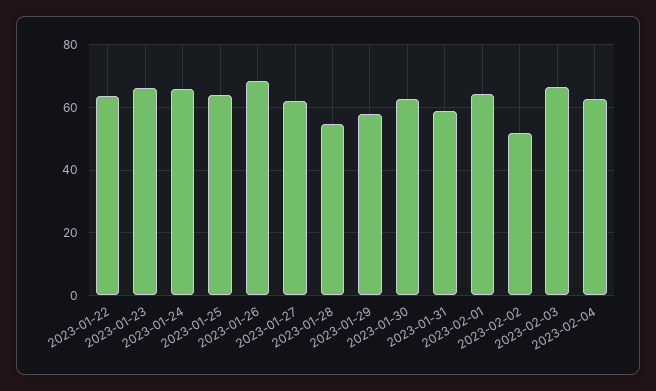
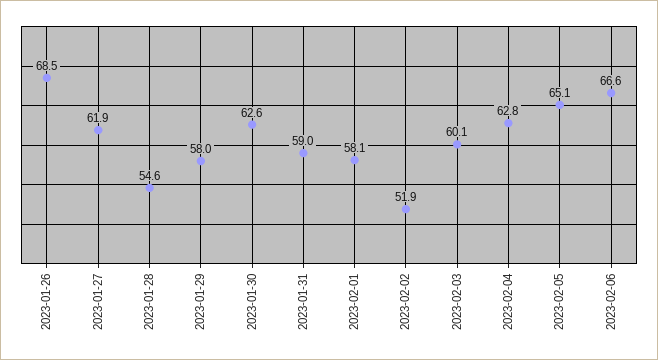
2023-01-22: 64 -> none
2023-01-23: 66 -> none
2023-01-24: 66 -> none
2023-01-25: 64 -> none
2023-02-01: 64 -> 58.1
2023-02-03: 66 -> 60.1
2023-02-05: none -> 65.1
2023-02-06: none -> 66.6

